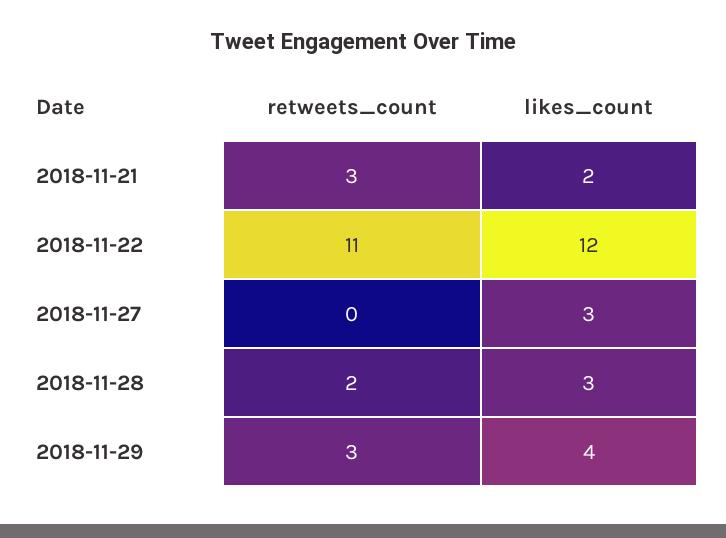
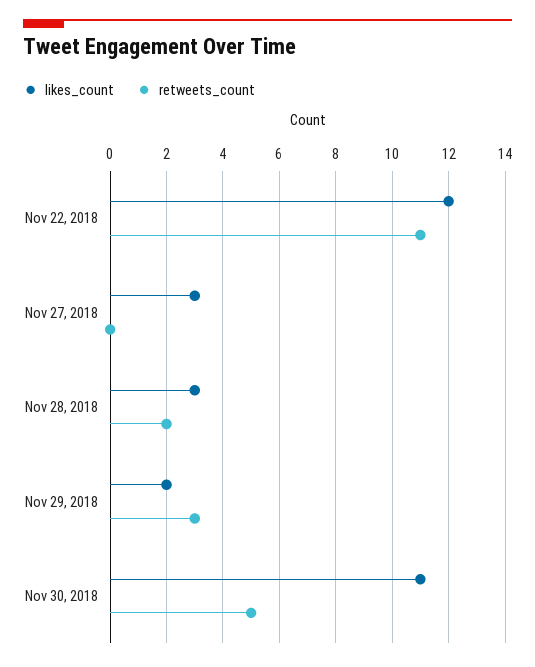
retweets_count, 2018-11-21: 3 -> none
likes_count, 2018-11-21: 2 -> none
likes_count, 2018-11-29: 4 -> 2
likes_count, Nov 30, 2018: none -> 11
retweets_count, Nov 30, 2018: none -> 5

